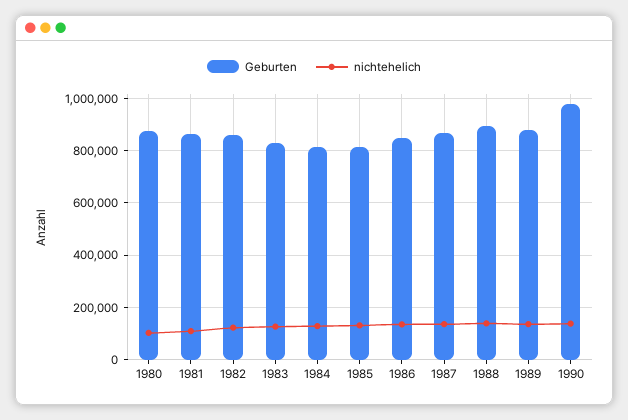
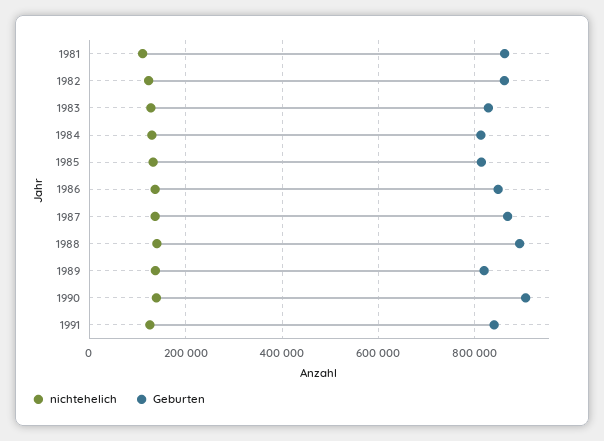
Geburten, 1980: 875000 -> none
nichtehelich, 1980: 100000 -> none
Geburten, 1989: 875000 -> 820000
Geburten, 1990: 975000 -> 900000
nichtehelich, 1991: none -> 120000
Geburten, 1991: none -> 840000

